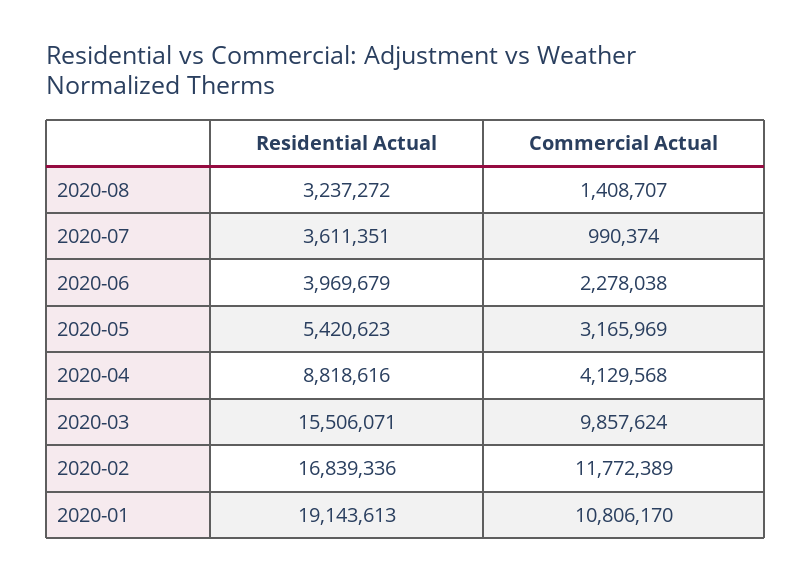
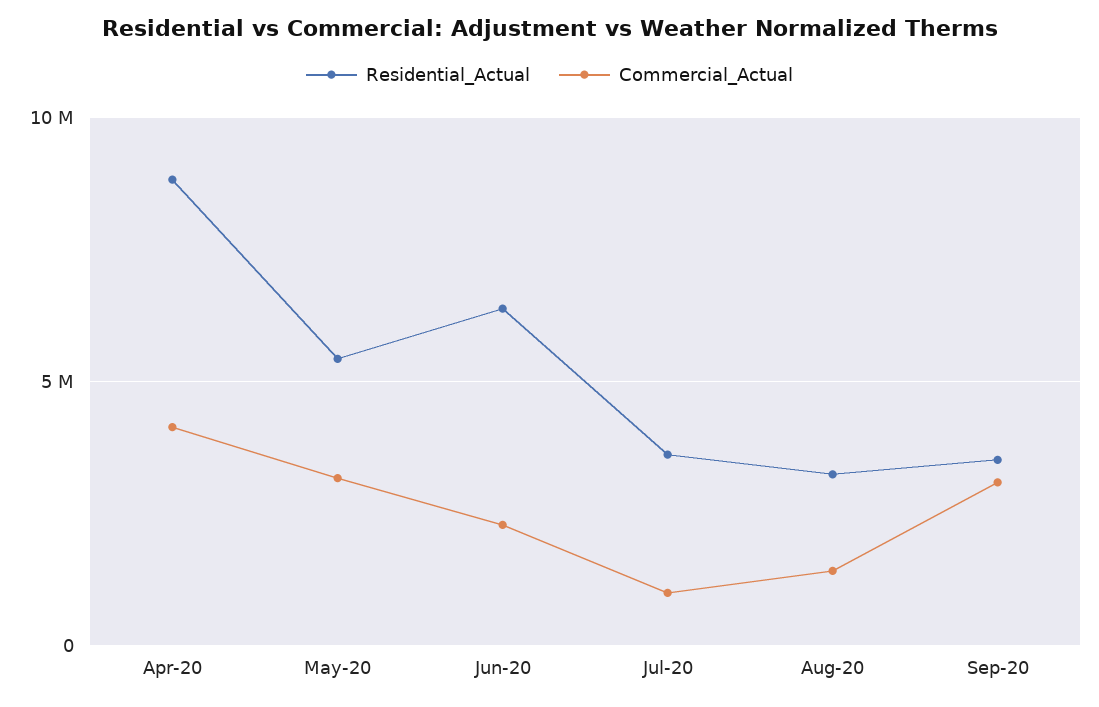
Residential Actual, 2020-06: 3969679 -> 6500000
Residential Actual, 2020-03: 15506071 -> none
Commercial Actual, 2020-03: 9857624 -> none
Residential Actual, 2020-02: 16839336 -> none
Commercial Actual, 2020-02: 11772389 -> none
Residential Actual, 2020-01: 19143613 -> none
Commercial Actual, 2020-01: 10806170 -> none
Residential Actual, Sep-20: none -> 3500000
Commercial Actual, Sep-20: none -> 3000000

